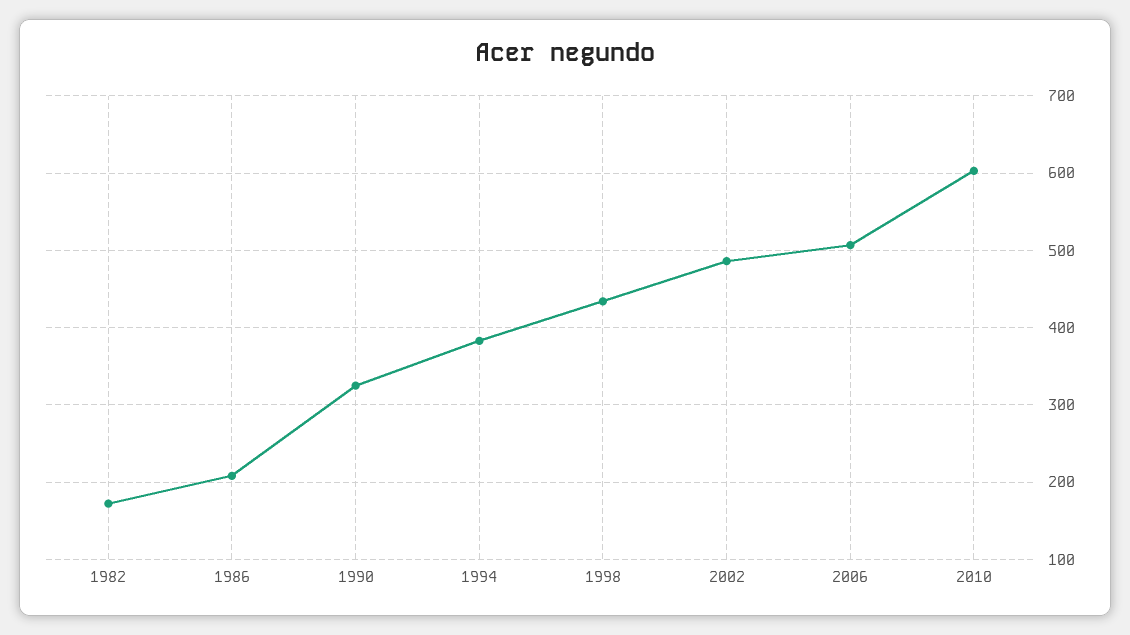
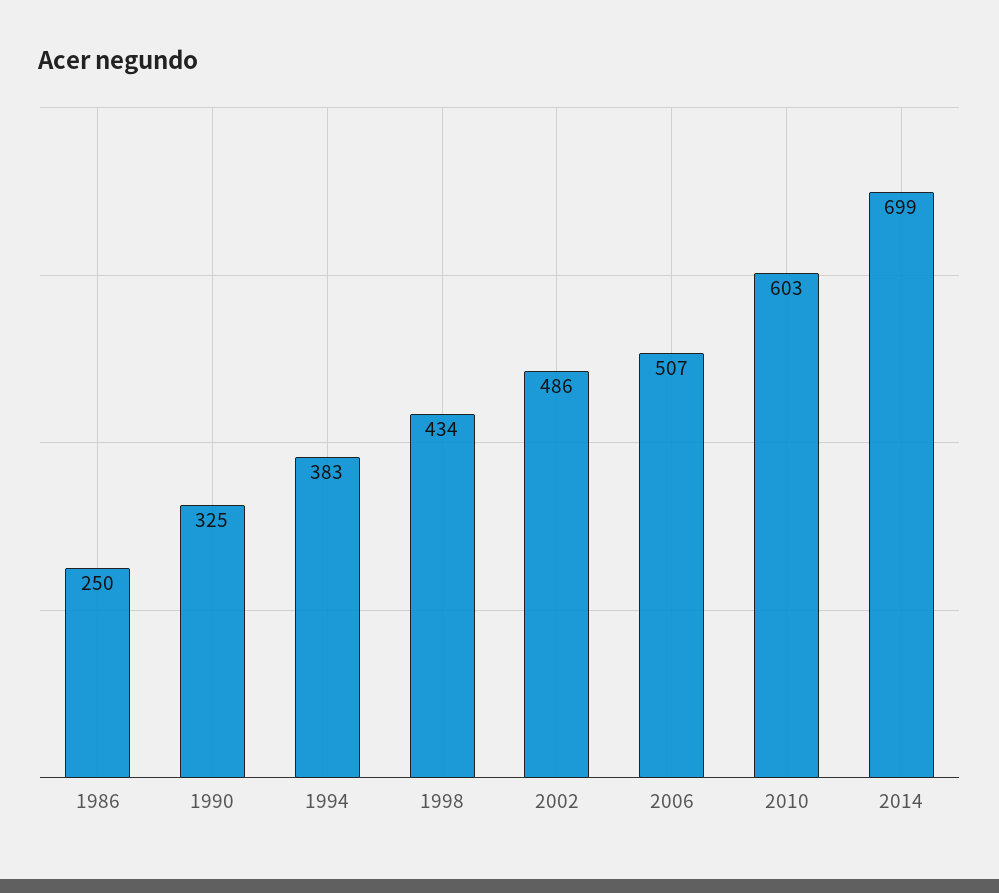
1982: 170 -> none
1986: 210 -> 250
2014: none -> 699

